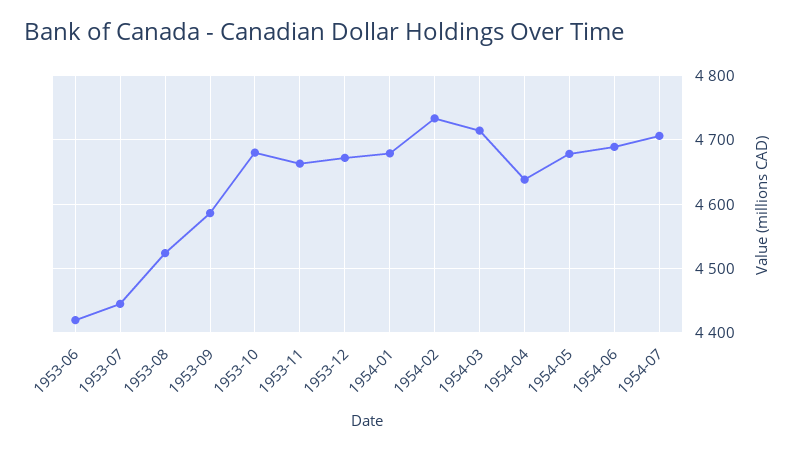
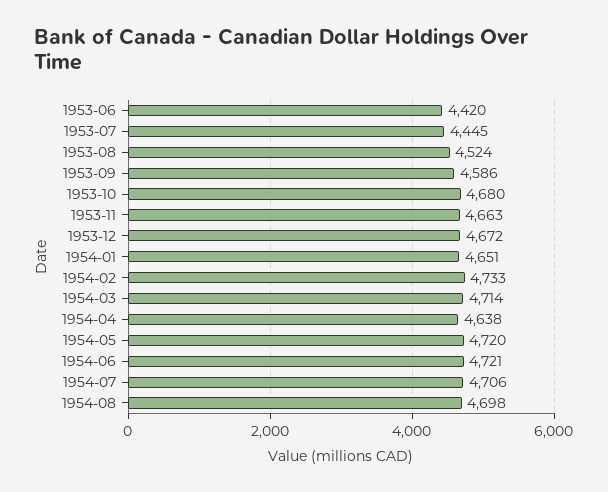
1954-01: 4680 -> 4651
1954-05: 4680 -> 4720
1954-06: 4690 -> 4721
1954-08: none -> 4698

